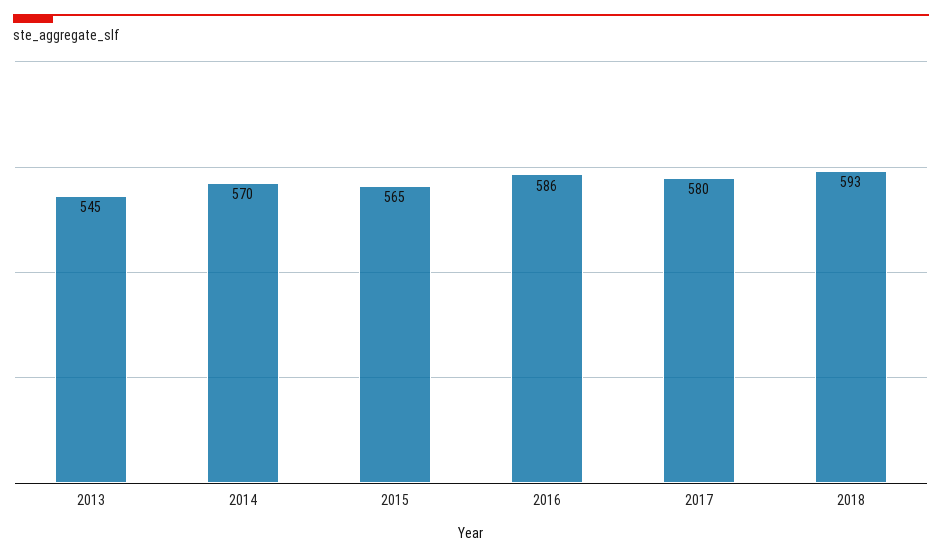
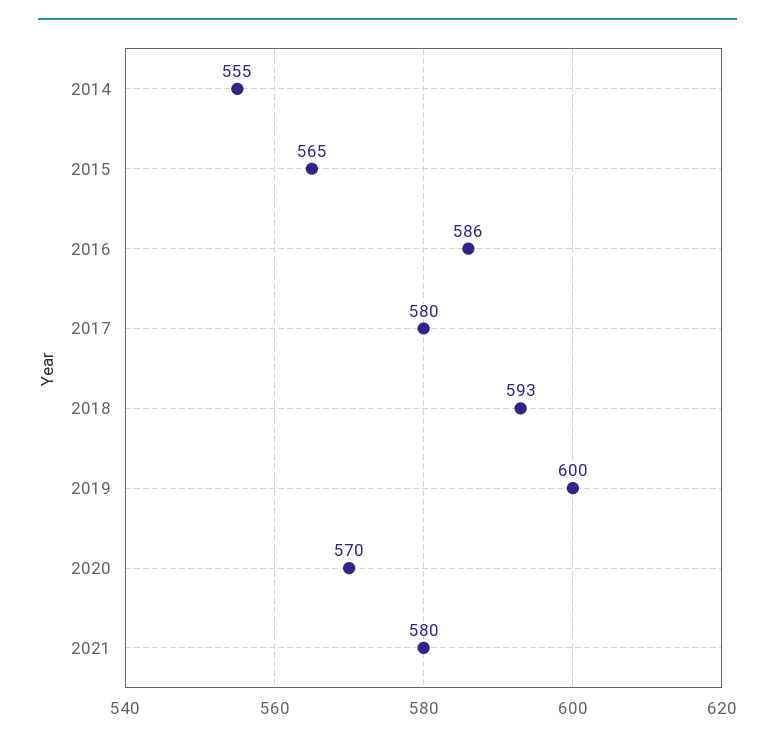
2013: 545 -> none
2014: 570 -> 555
2019: none -> 600
2020: none -> 570
2021: none -> 580

